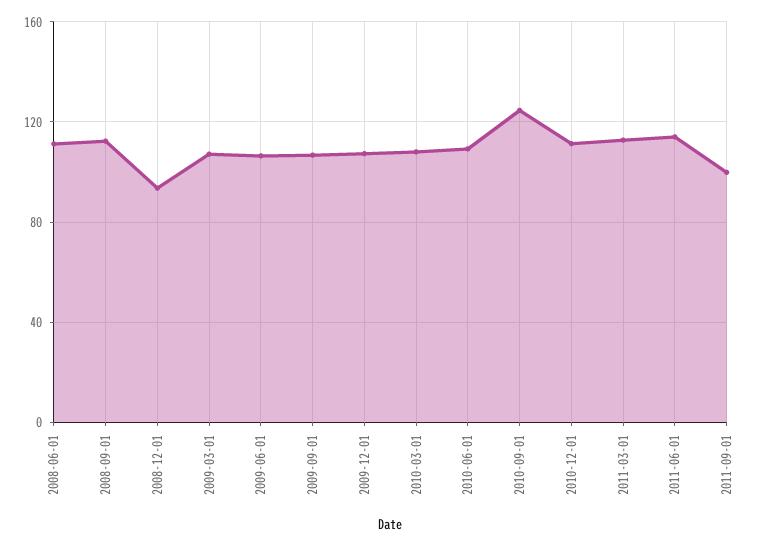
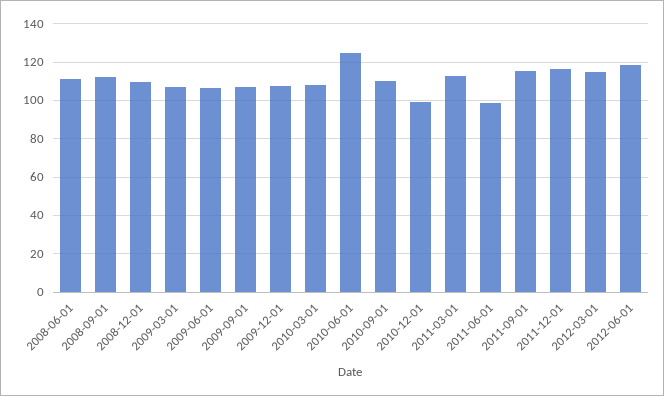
2008-12-01: 95 -> 110
2010-06-01: 110 -> 125
2010-09-01: 125 -> 110
2010-12-01: 110 -> 100
2011-06-01: 115 -> 100
2011-09-01: 100 -> 115
2011-12-01: none -> 115
2012-03-01: none -> 115
2012-06-01: none -> 120

